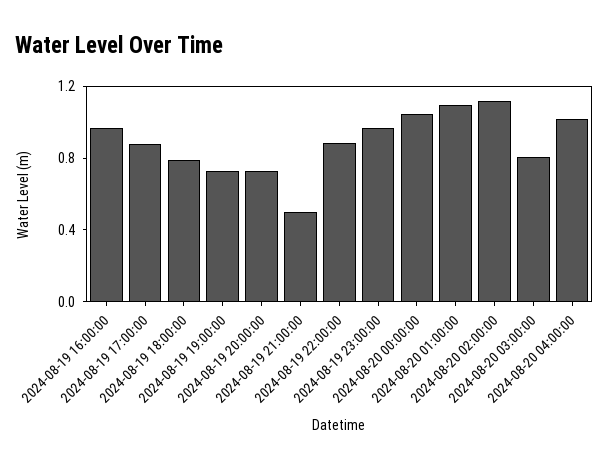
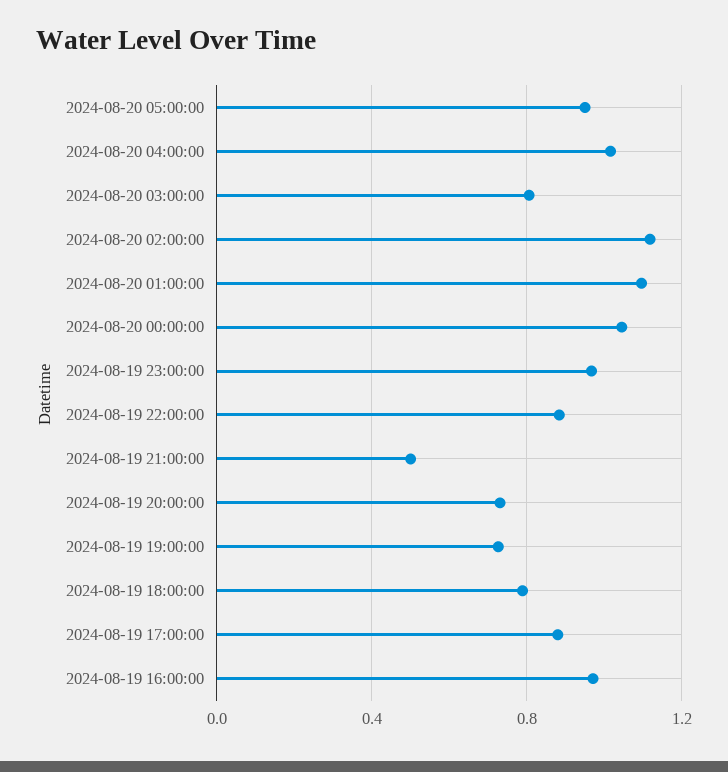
2024-08-20 05:00:00: none -> 0.95

